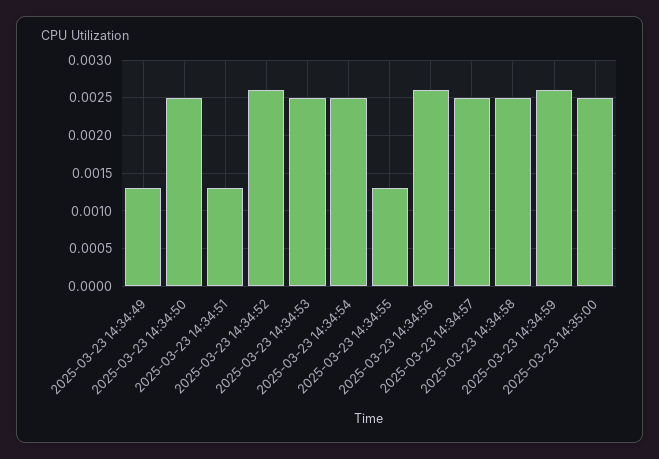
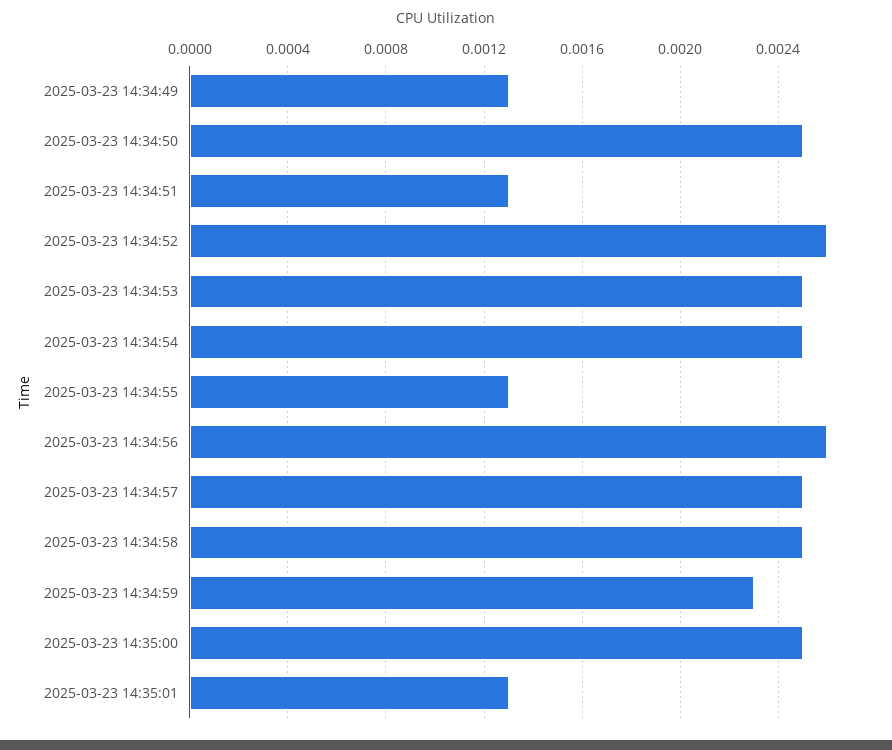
2025-03-23 14:34:59: 0.0026 -> 0.0023
2025-03-23 14:35:01: none -> 0.0013

